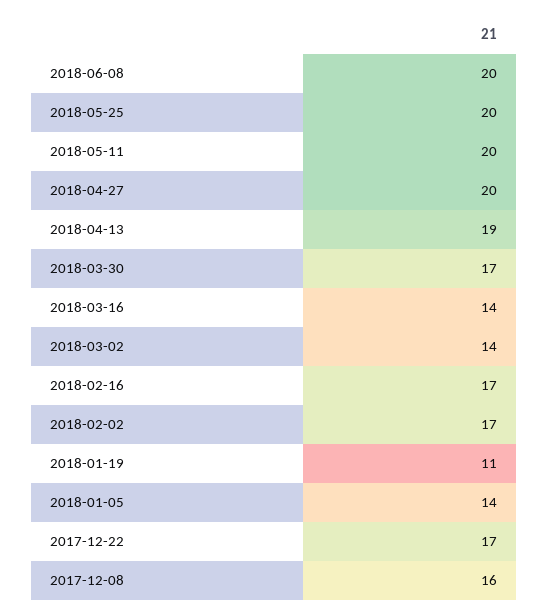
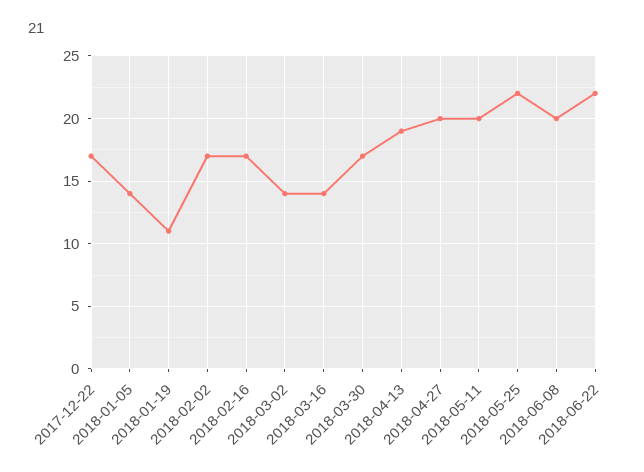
2018-05-25: 20 -> 22
2017-12-08: 16 -> none
2018-06-22: none -> 22

